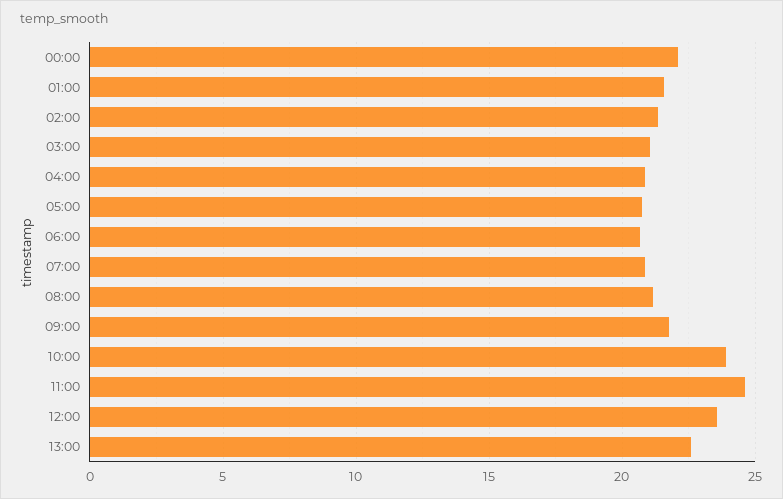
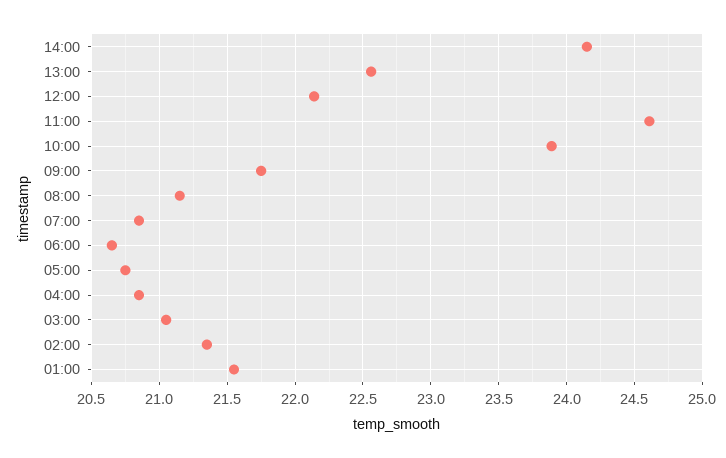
00:00: 22 -> none
12:00: 23.5 -> 22.15
14:00: none -> 24.15

